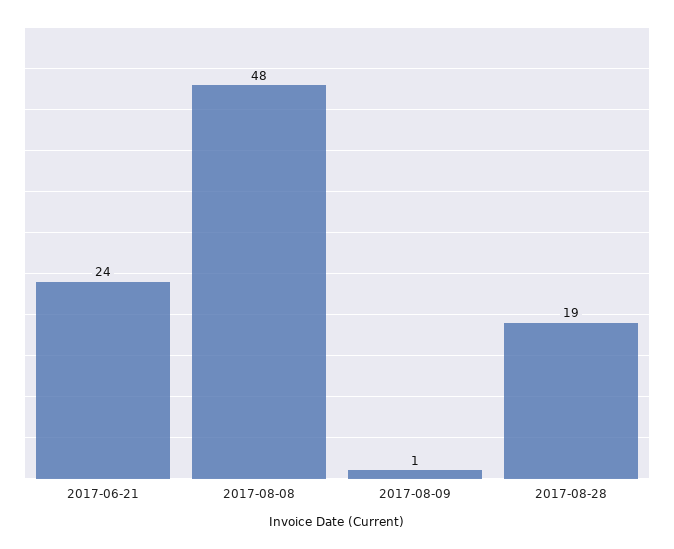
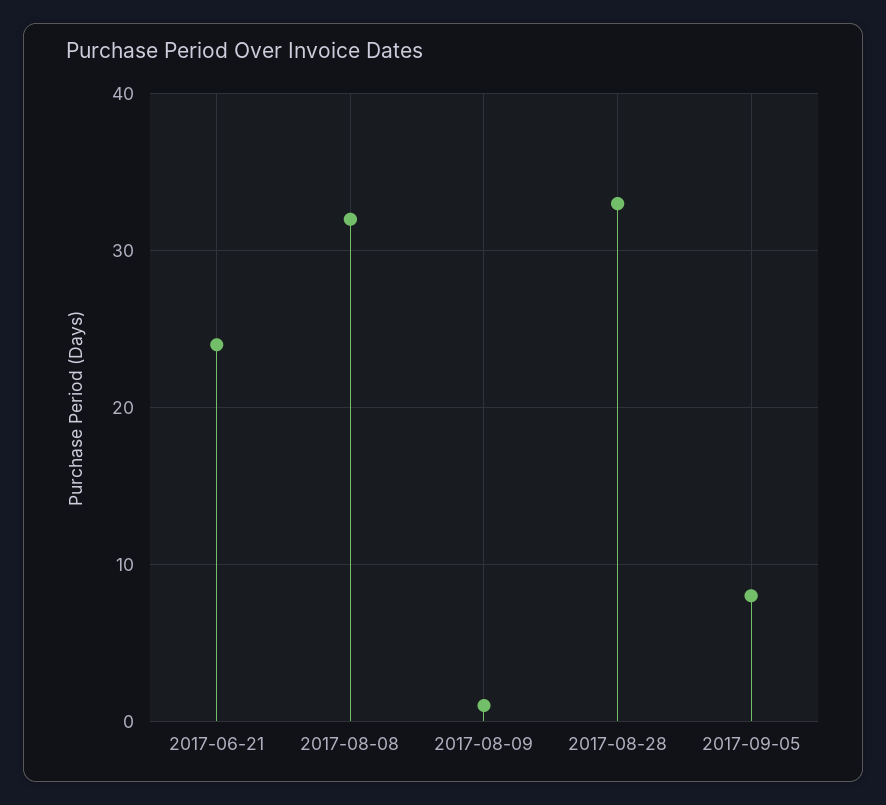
2017-08-08: 48 -> 32
2017-08-28: 19 -> 33
2017-09-05: none -> 8

